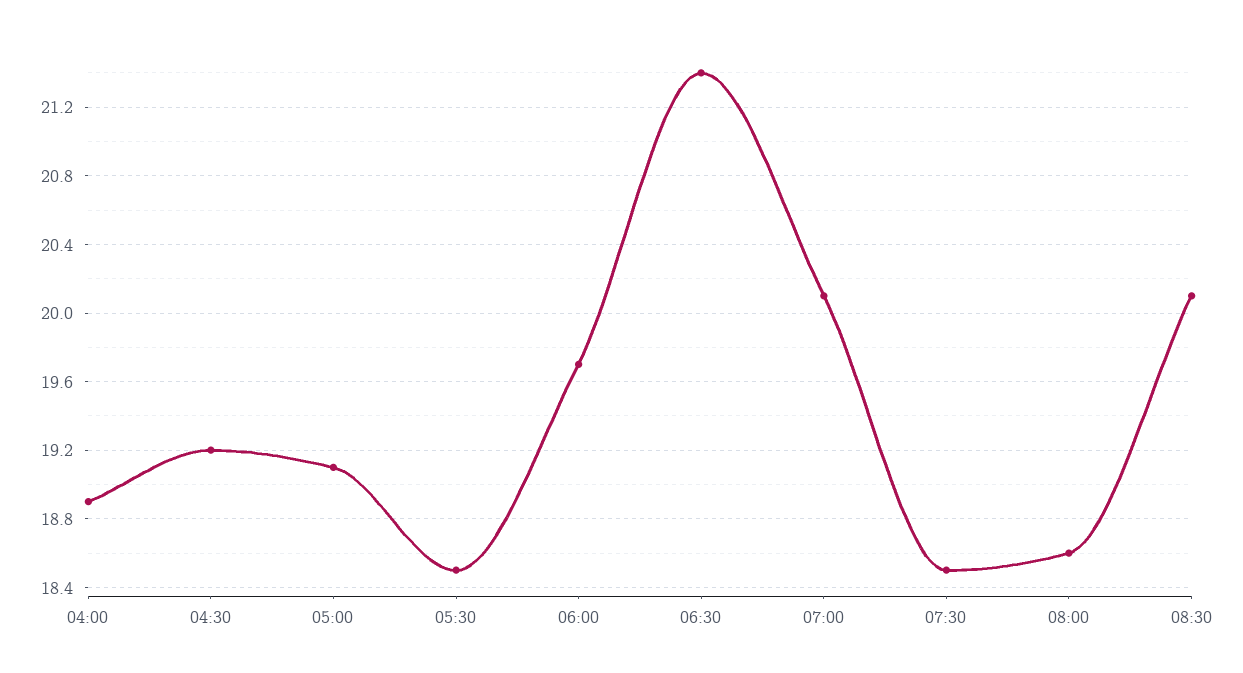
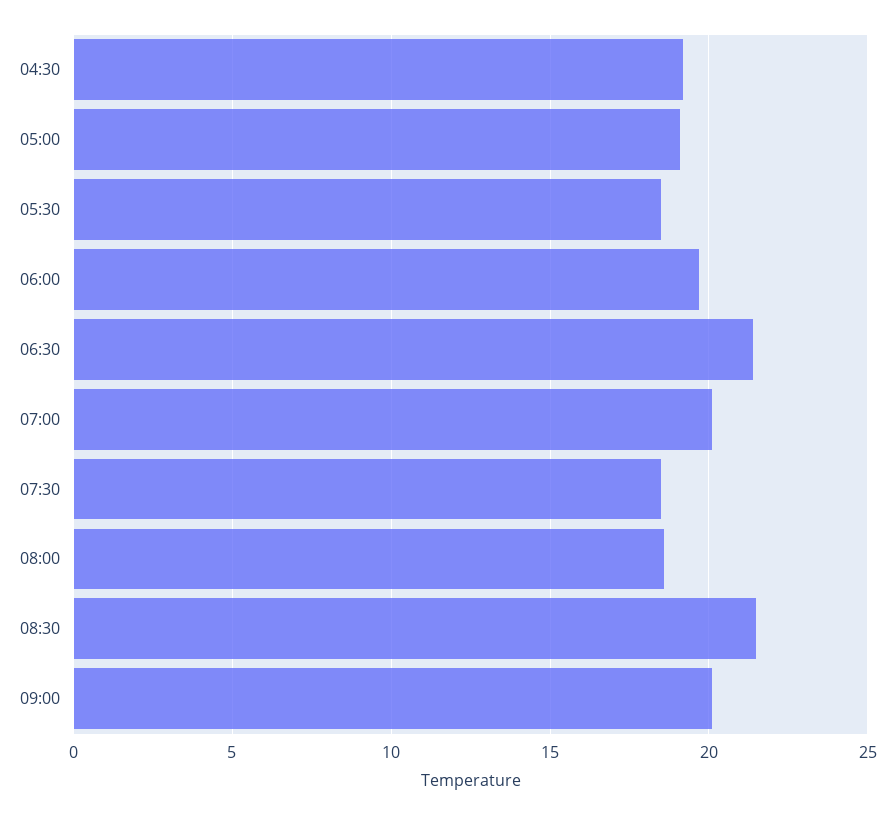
04:00: 18.9 -> none
08:30: 20.1 -> 21.5
09:00: none -> 20

